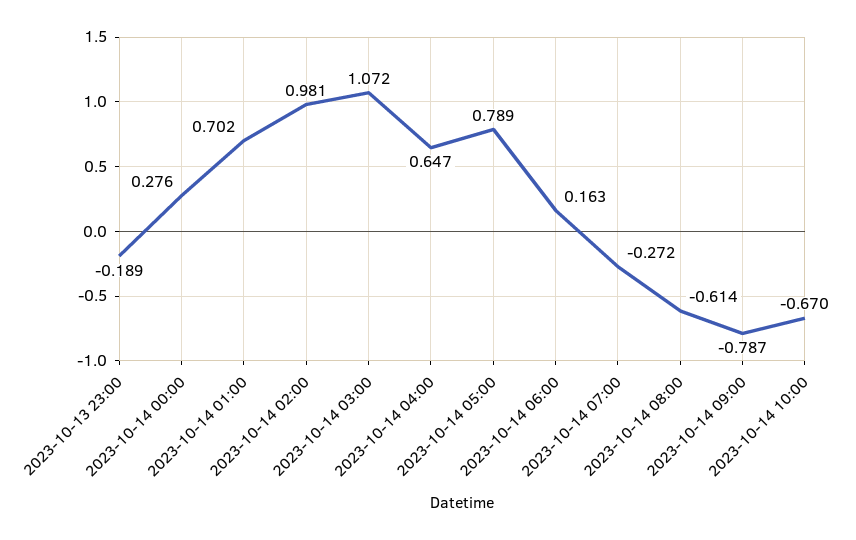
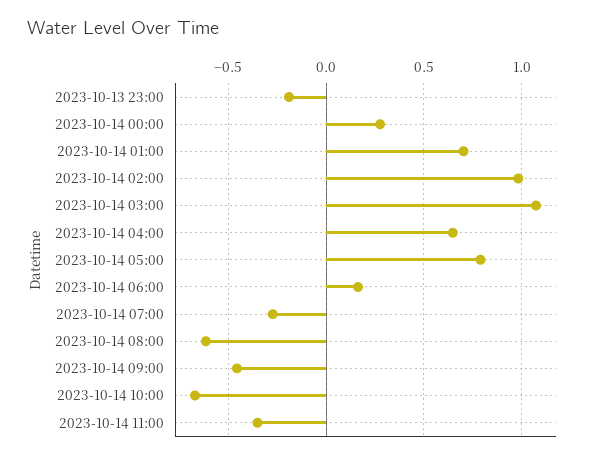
2023-10-14 09:00: -0.787 -> -0.45
2023-10-14 11:00: none -> -0.35

